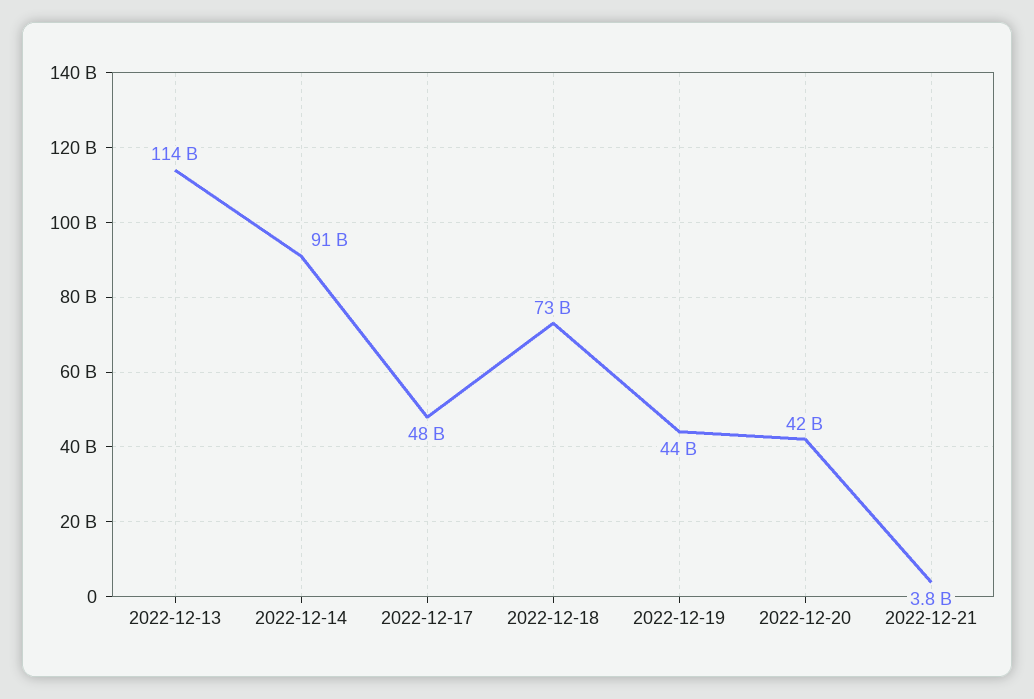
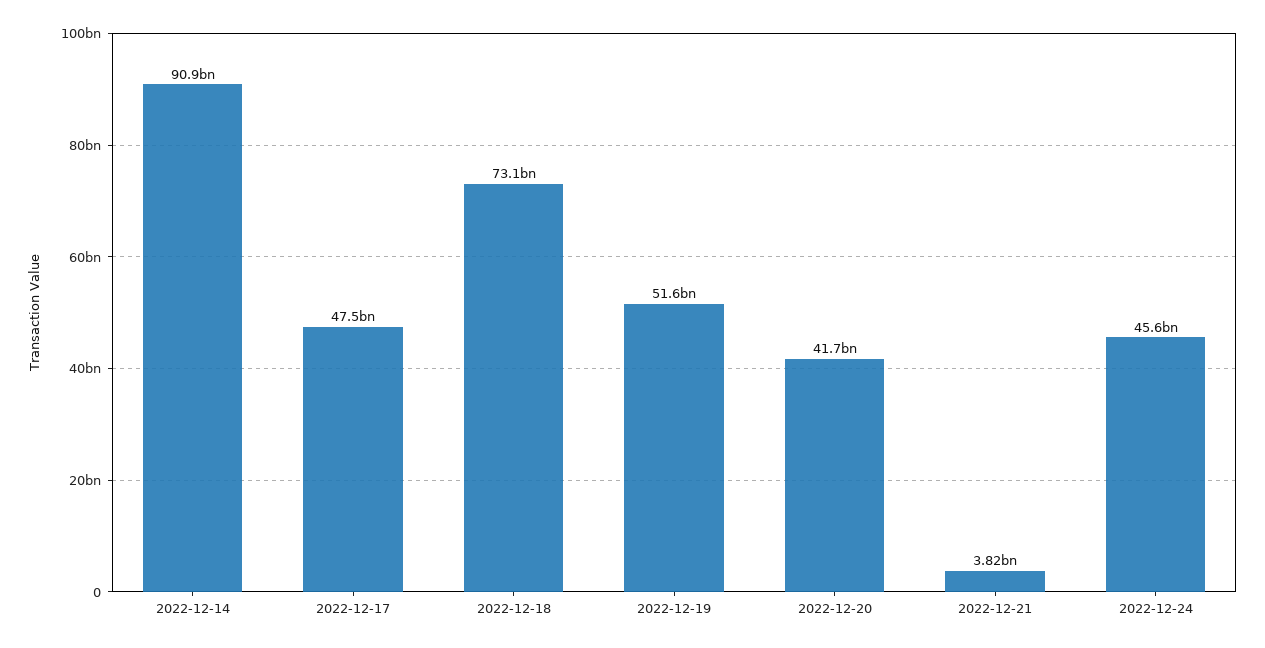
2022-12-13: 114000000000 -> none
2022-12-19: 44000000000 -> 51600000000
2022-12-24: none -> 45600000000

